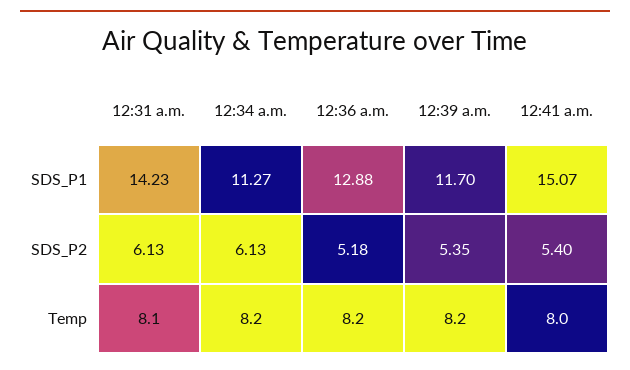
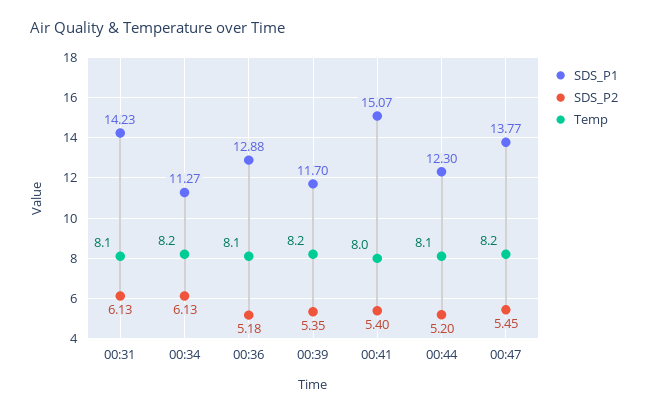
Temp, 12:36 a.m.: 8.2 -> 8.1
SDS_P1, 00:44: none -> 12.3
SDS_P2, 00:44: none -> 5.2
Temp, 00:44: none -> 8.1
SDS_P1, 00:47: none -> 13.77
SDS_P2, 00:47: none -> 5.45
Temp, 00:47: none -> 8.2

